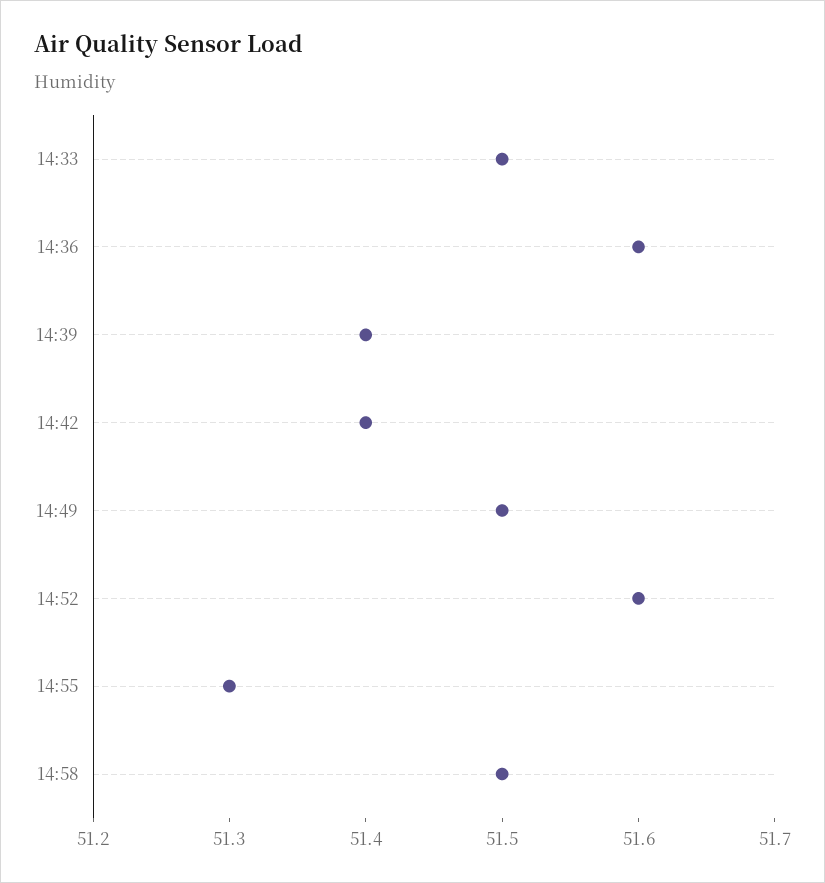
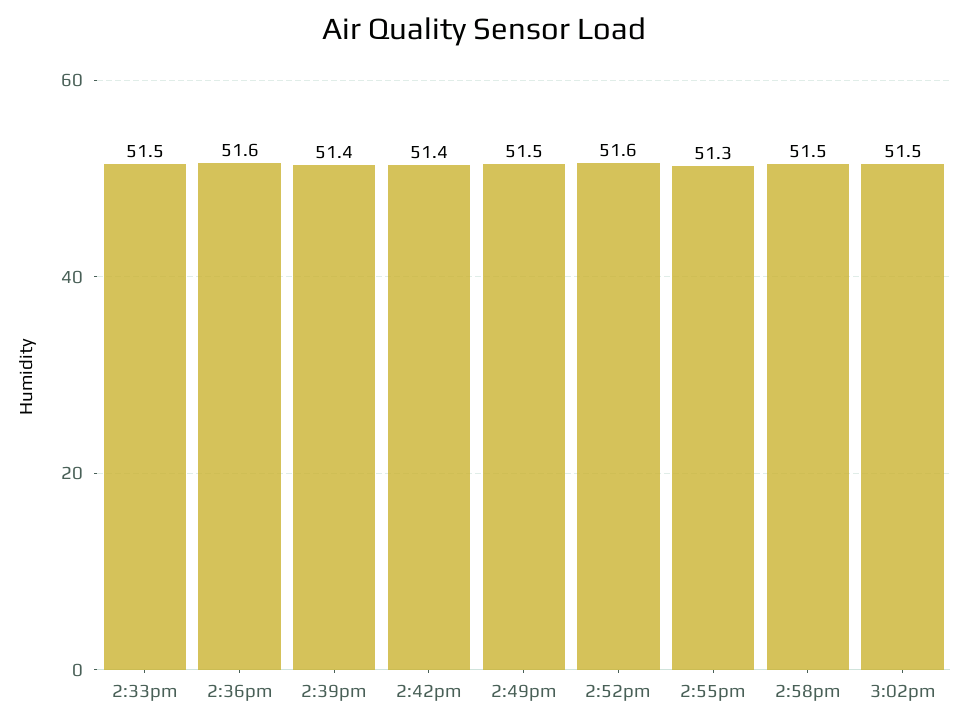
3:02pm: none -> 51.5

